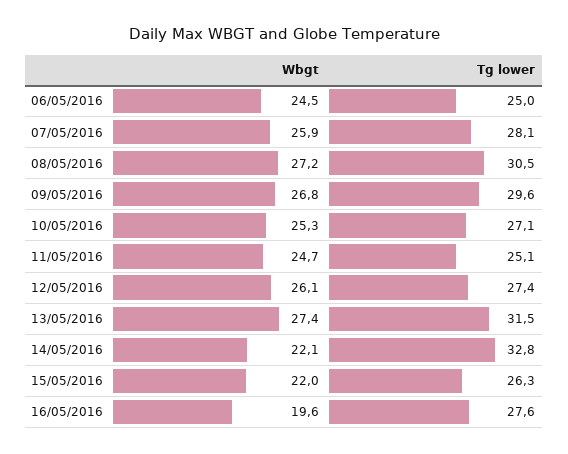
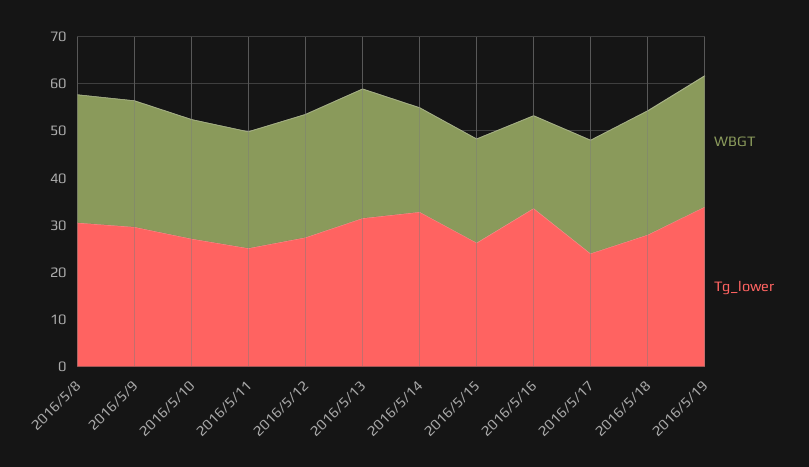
Wbgt, 06/05/2016: 24.5 -> none
Tg lower, 06/05/2016: 25 -> none
Wbgt, 07/05/2016: 25.9 -> none
Tg lower, 07/05/2016: 28.1 -> none
Tg lower, 16/05/2016: 27.6 -> 34
Wbgt, 2016/5/17: none -> 24
Tg lower, 2016/5/17: none -> 24
Wbgt, 2016/5/18: none -> 26
Tg lower, 2016/5/18: none -> 28
Wbgt, 2016/5/19: none -> 28
Tg lower, 2016/5/19: none -> 34

